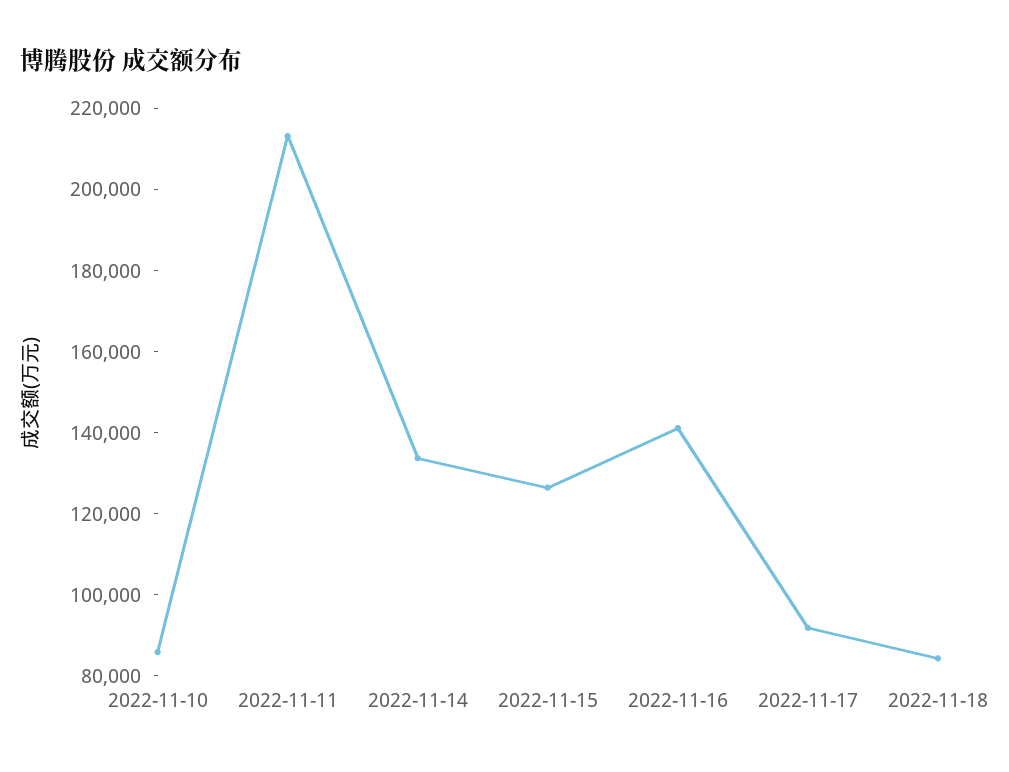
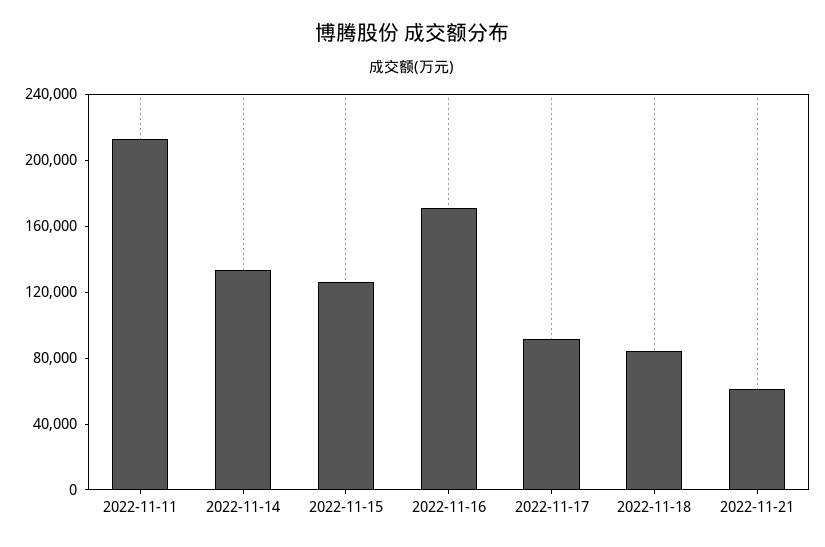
2022-11-10: 85000 -> none
2022-11-16: 140000 -> 170000
2022-11-21: none -> 60000

